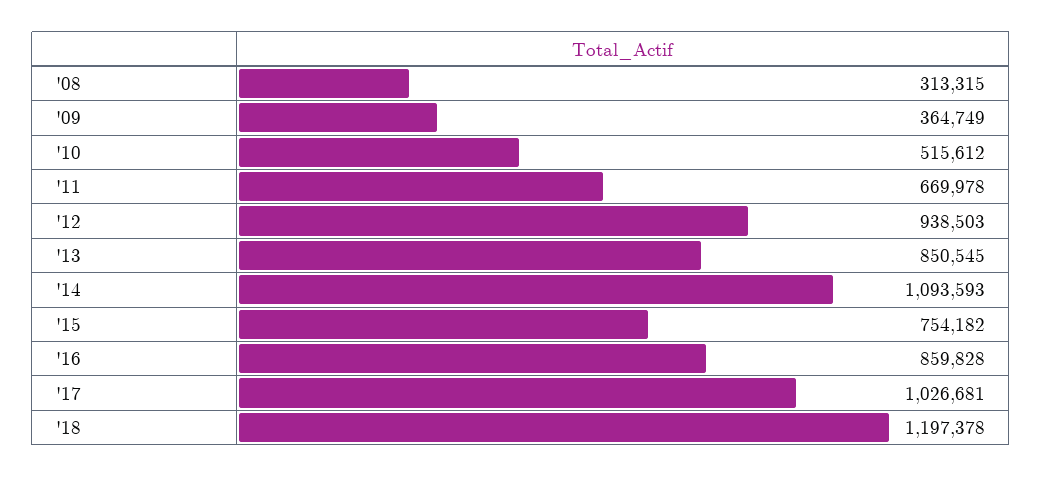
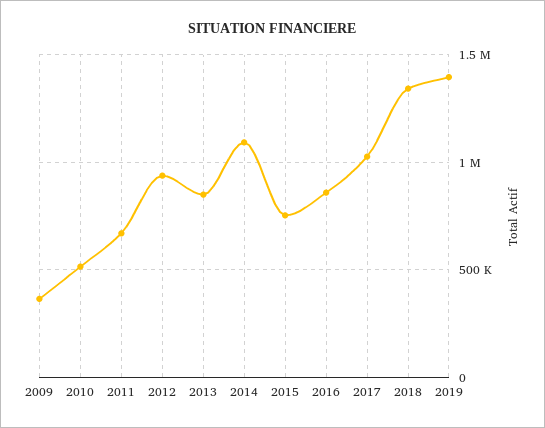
'08: 313315 -> none
'18: 1197378 -> 1350000
2019: none -> 1400000

